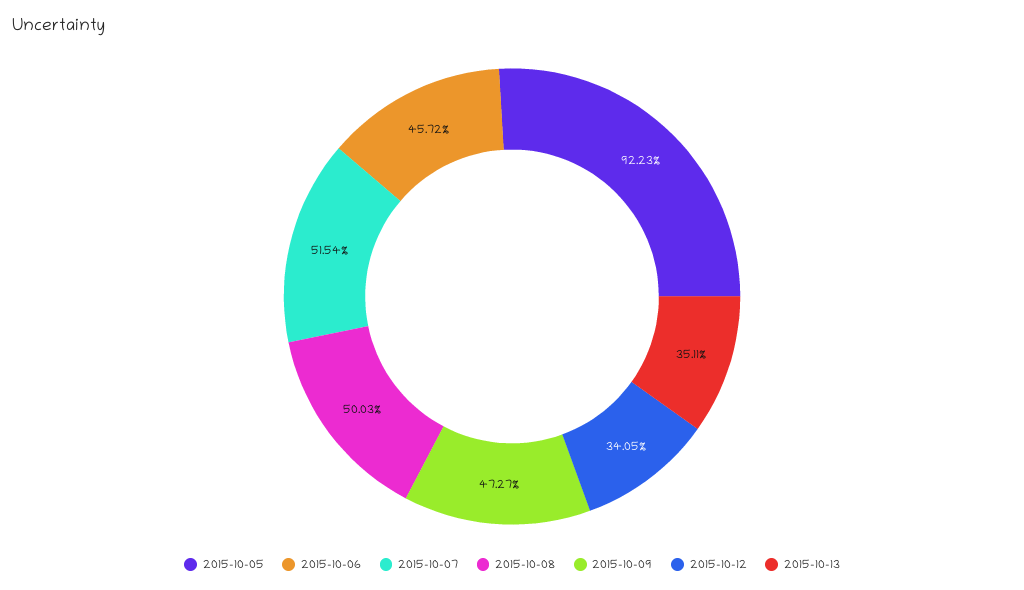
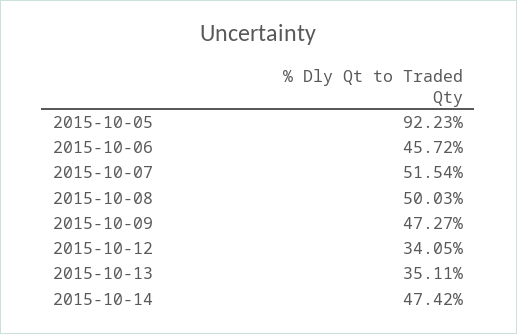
2015-10-14: none -> 47.42

